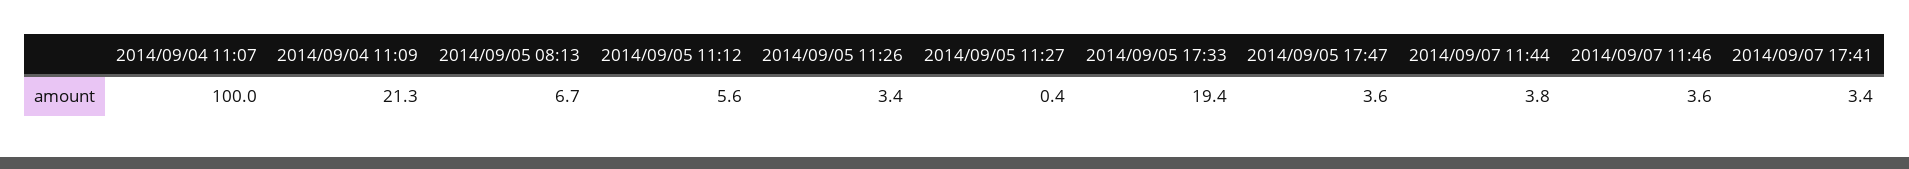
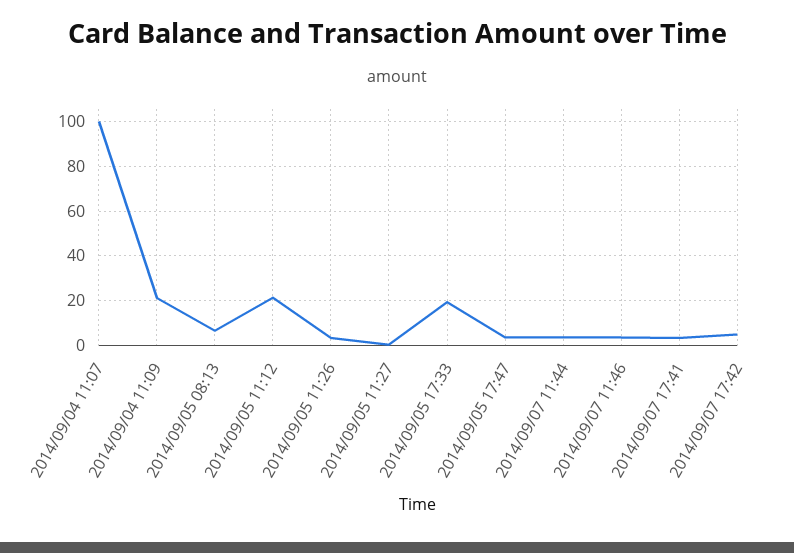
2014/09/05 11:12: 5.6 -> 20
2014/09/07 17:42: none -> 5

